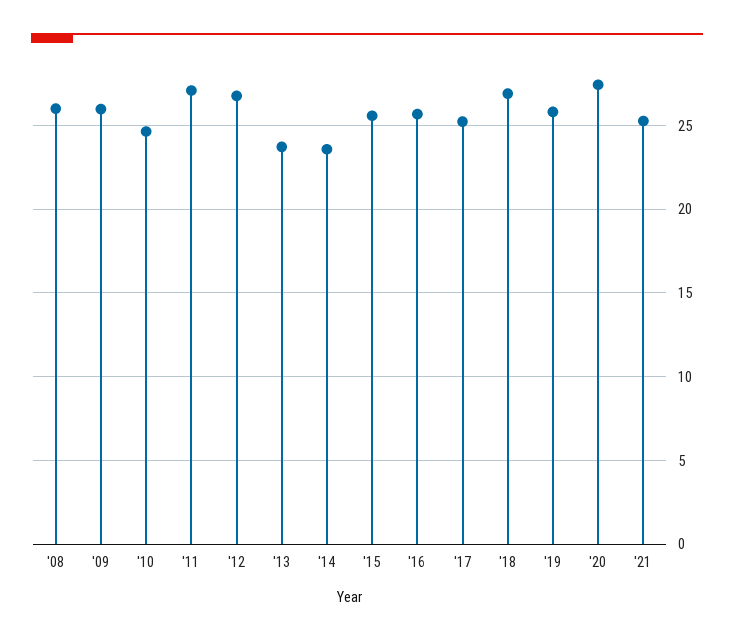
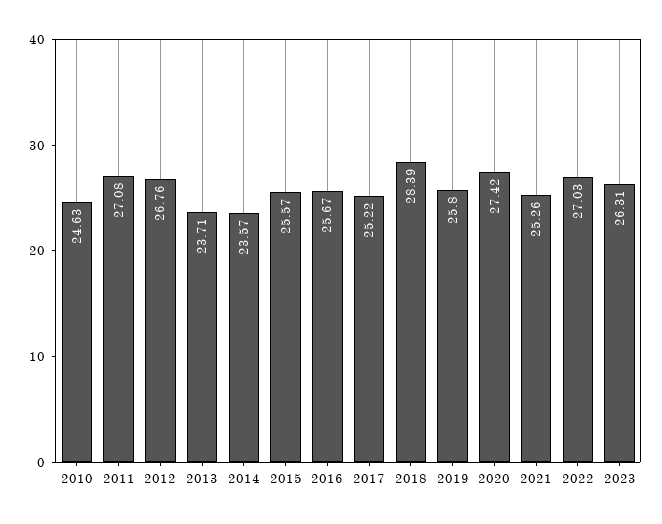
'08: 26 -> none
'09: 26 -> none
'18: 27 -> 28.39
2022: none -> 27.03
2023: none -> 26.31

